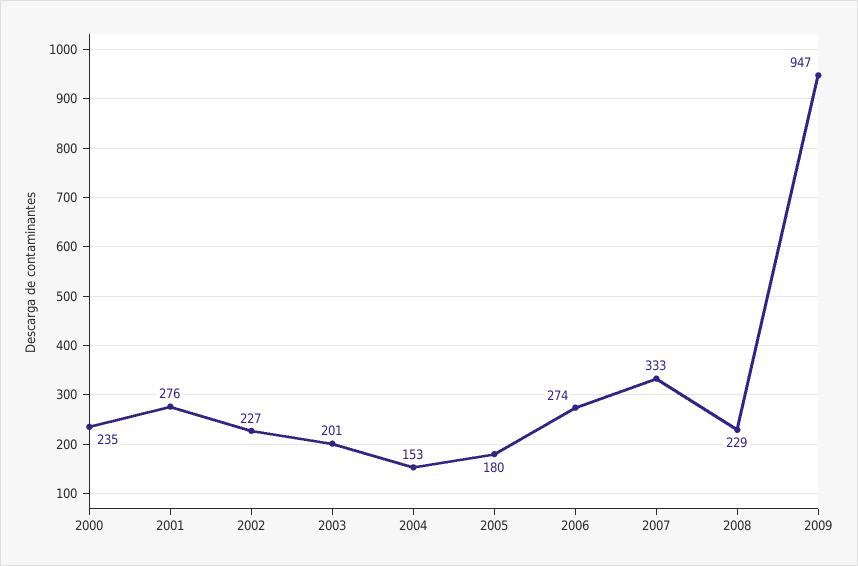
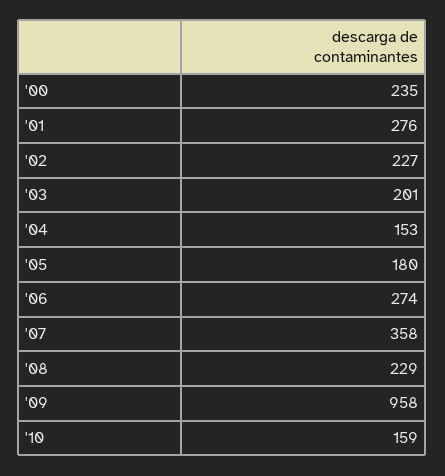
2007: 333 -> 358
2009: 947 -> 958
'10: none -> 159

